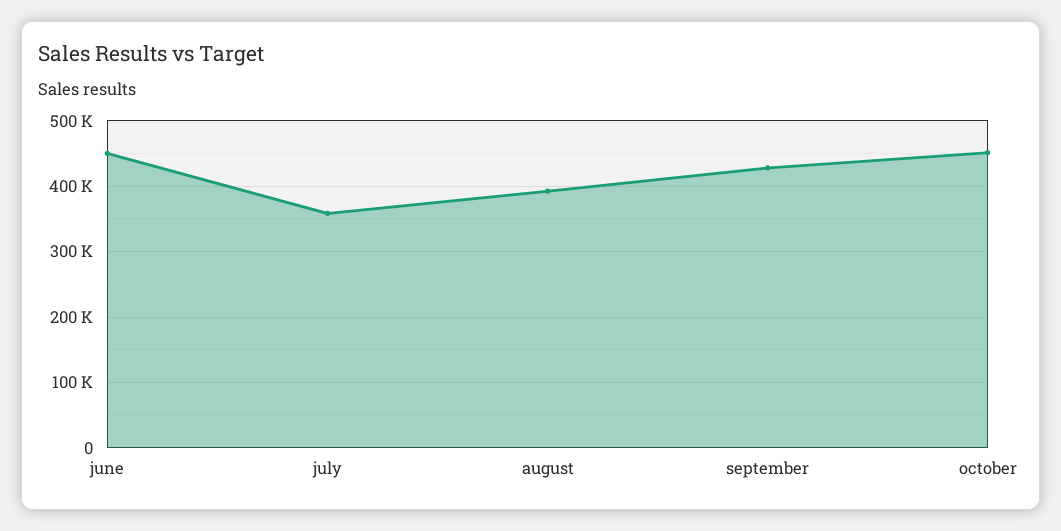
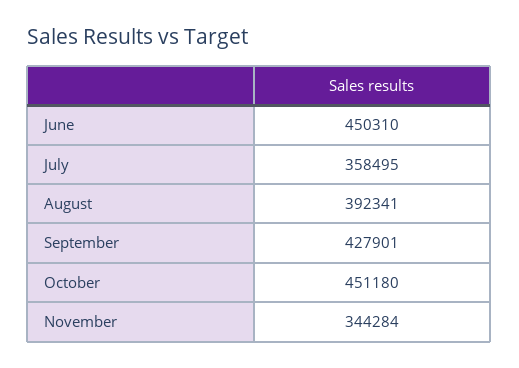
November: none -> 344284

